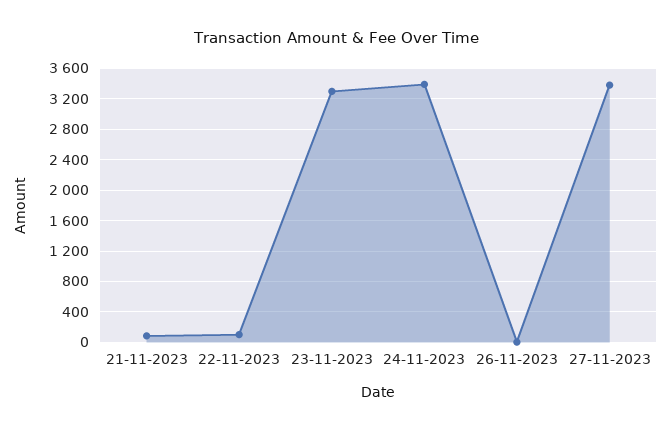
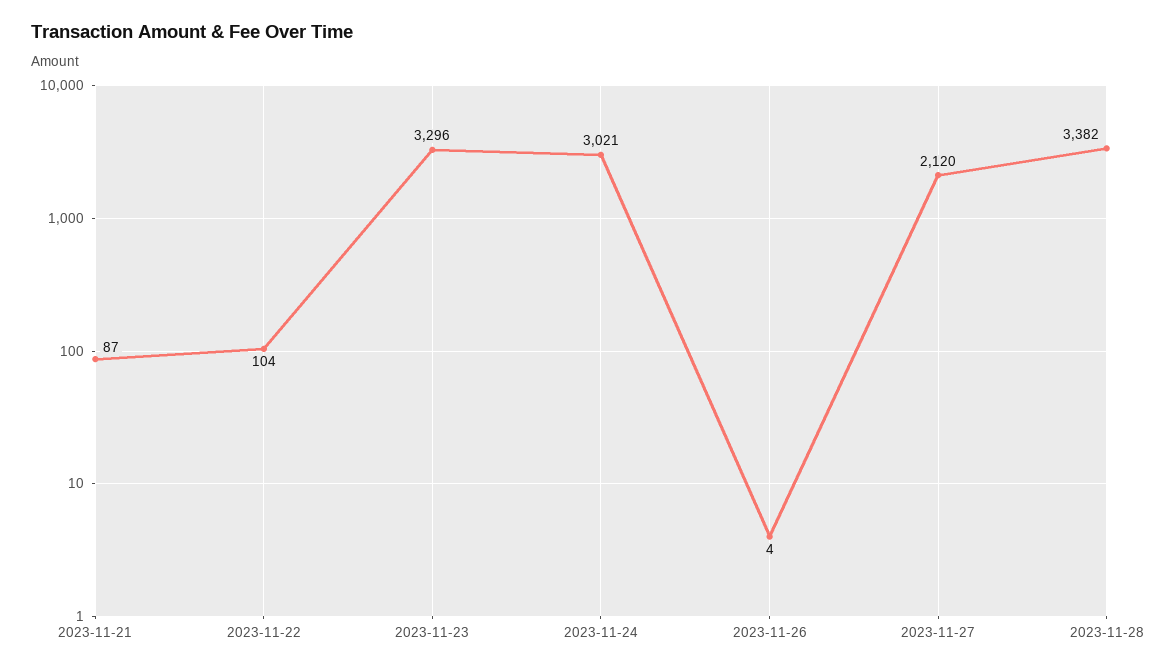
24-11-2023: 3400 -> 3021
27-11-2023: 3400 -> 2120
2023-11-28: none -> 3382

